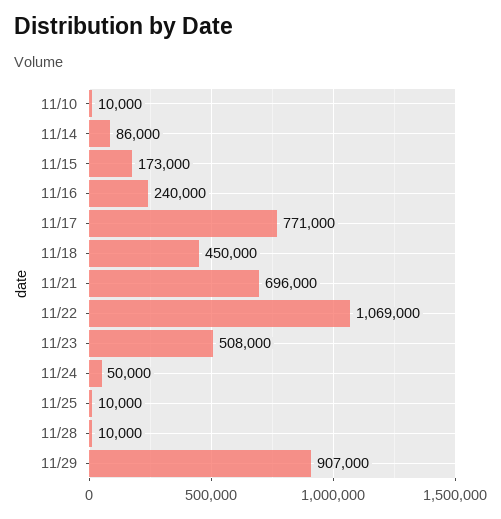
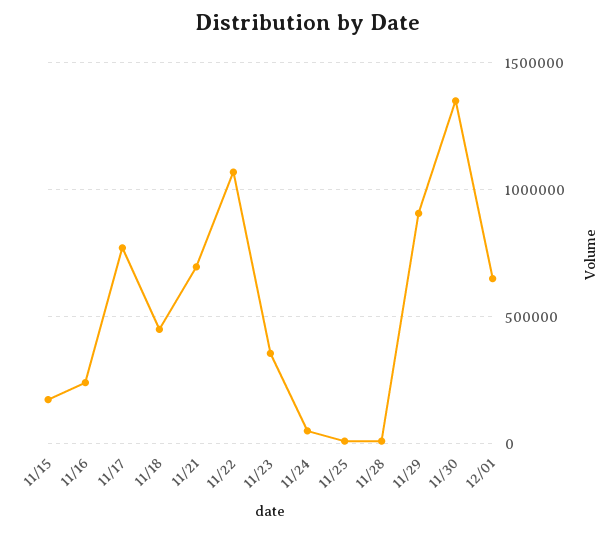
11/10: 10000 -> none
11/14: 86000 -> none
11/23: 508000 -> 350000
11/30: none -> 1350000
12/01: none -> 650000

